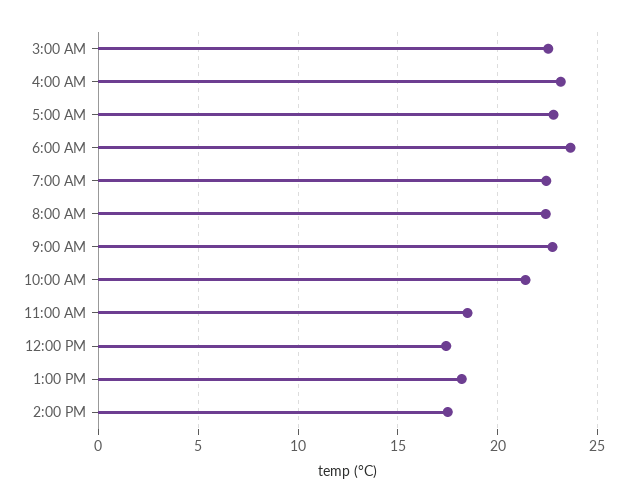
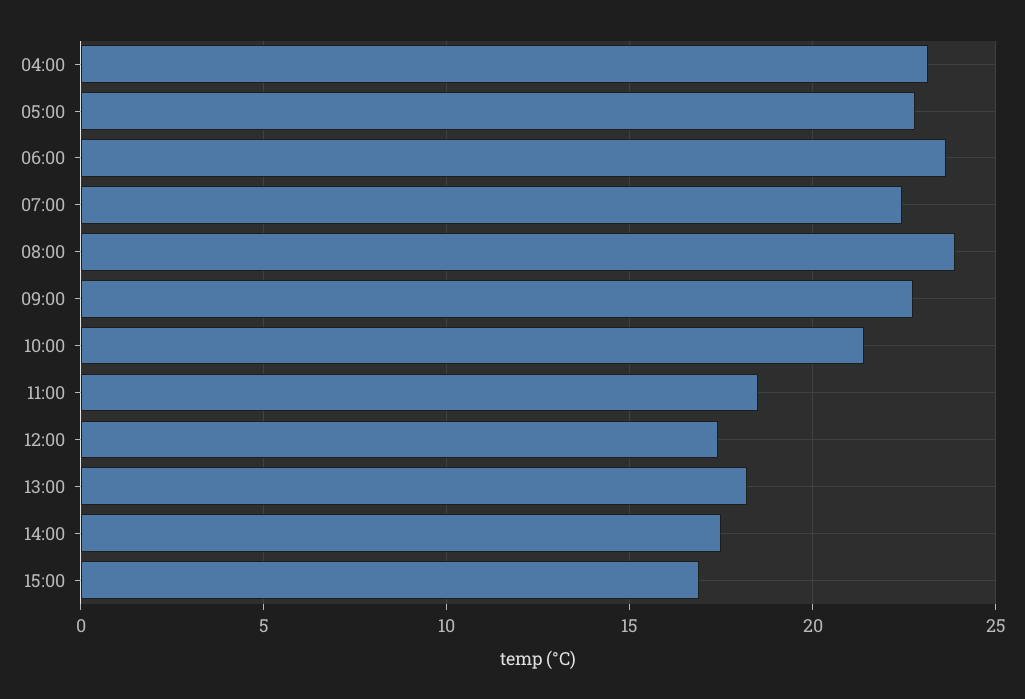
3:00 AM: 22.5 -> none
8:00 AM: 22.5 -> 24
15:00: none -> 17

